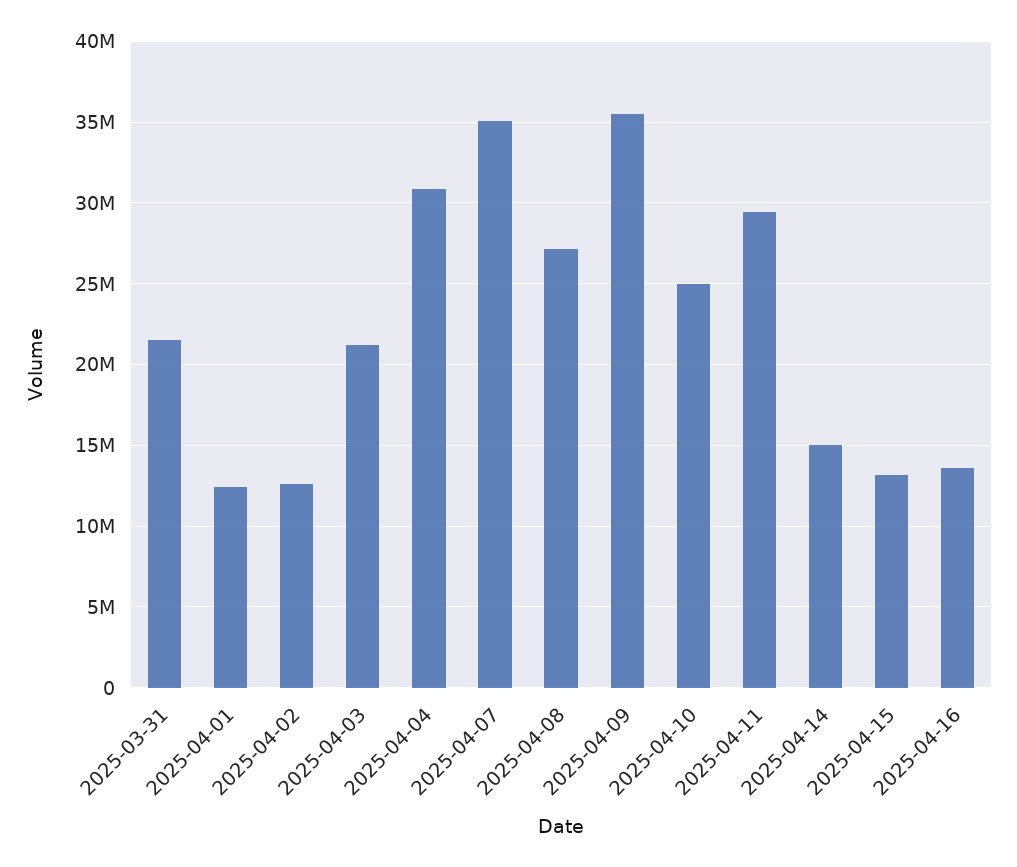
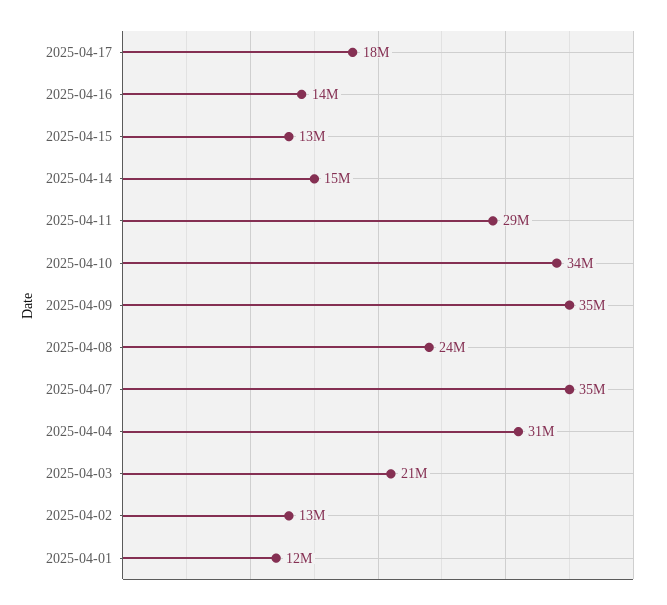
2025-03-31: 21500000 -> none
2025-04-08: 27000000 -> 24000000
2025-04-10: 25000000 -> 34000000
2025-04-17: none -> 18000000

